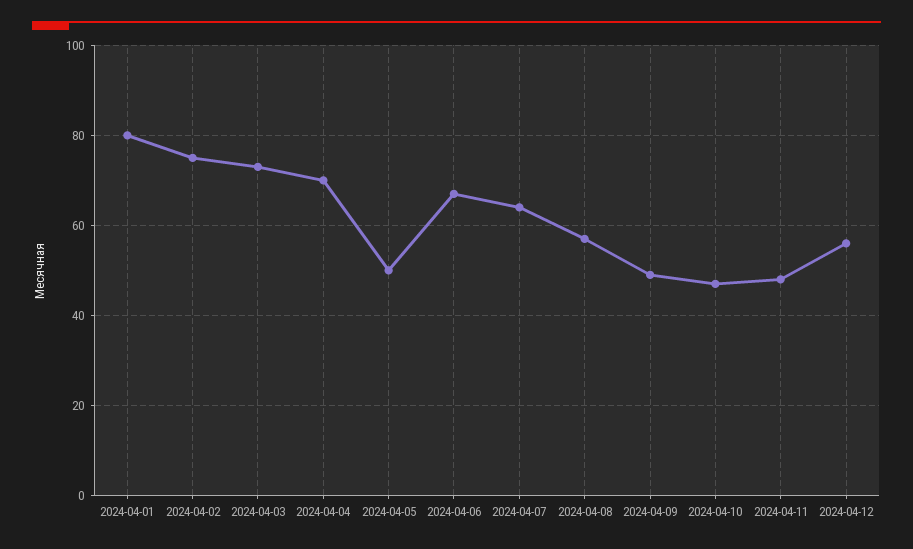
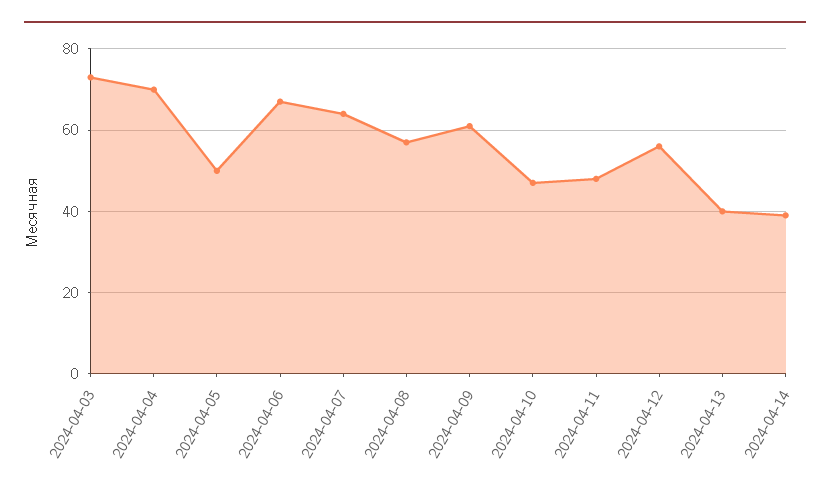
2024-04-01: 80 -> none
2024-04-02: 75 -> none
2024-04-09: 50 -> 60
2024-04-13: none -> 40
2024-04-14: none -> 40

